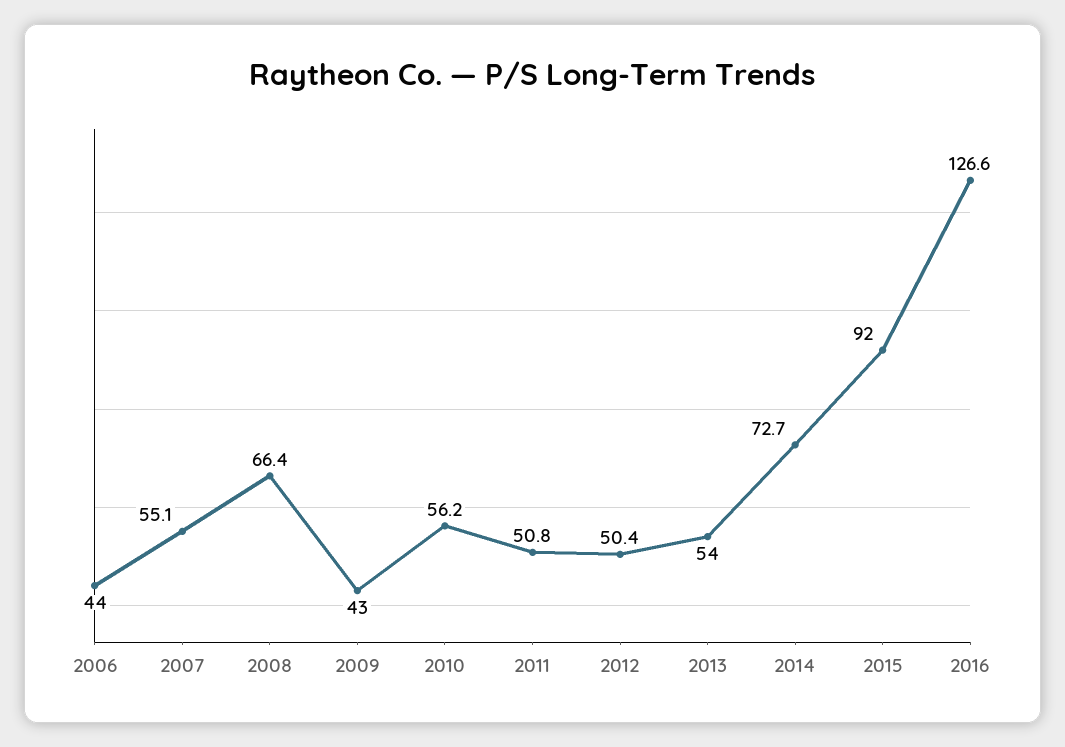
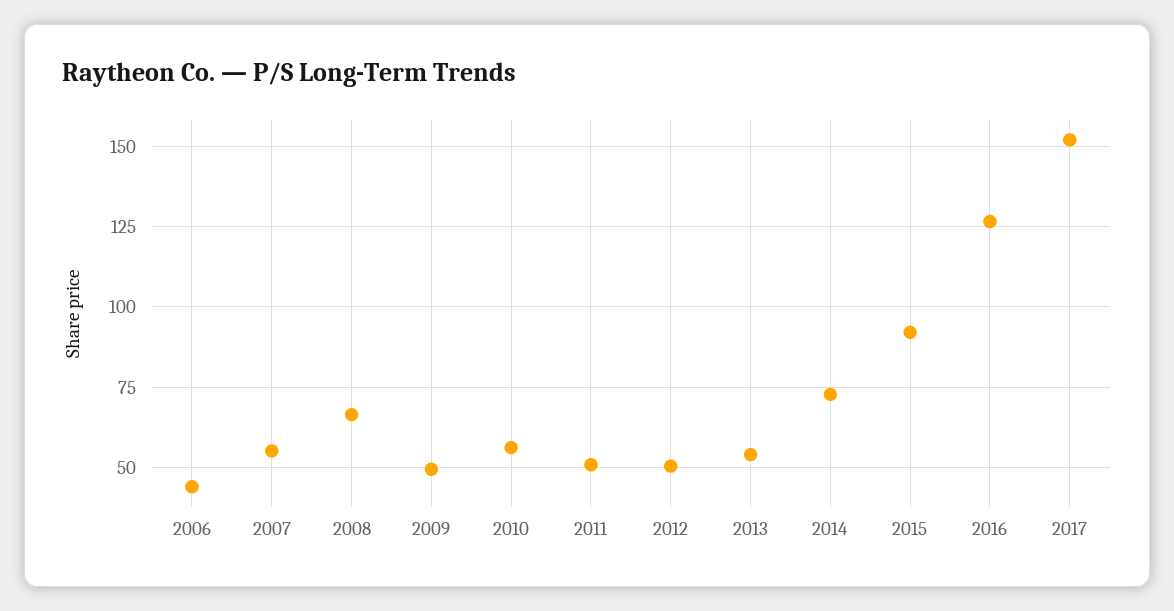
2009: 43 -> 50
2017: none -> 152.5

